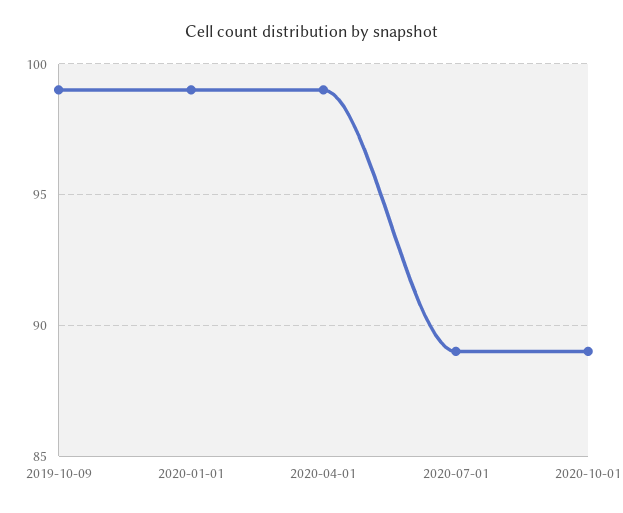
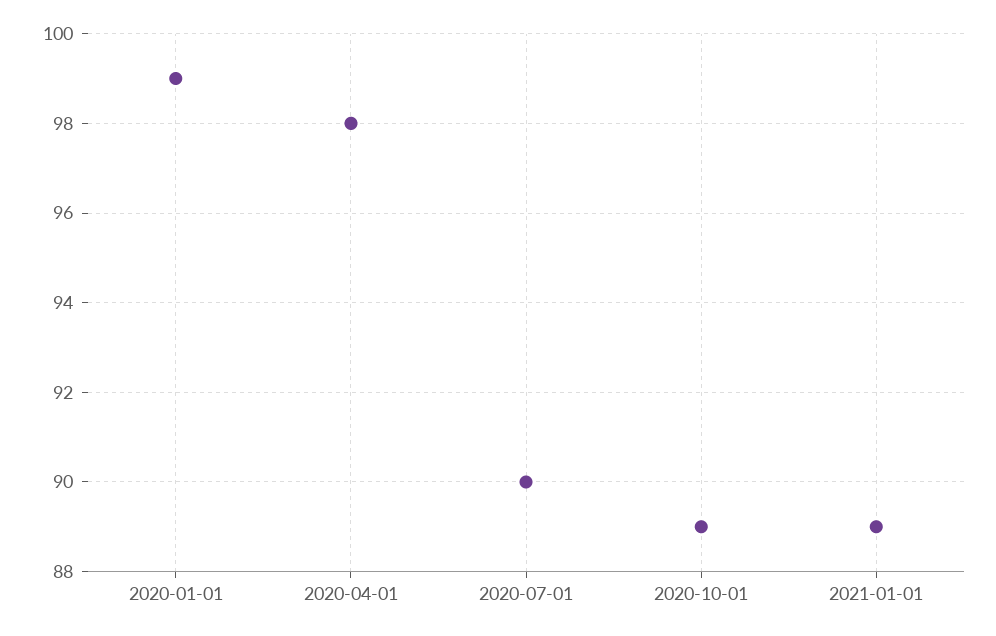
2019-10-09: 99 -> none
2020-04-01: 99 -> 98
2020-07-01: 89 -> 90
2021-01-01: none -> 89

